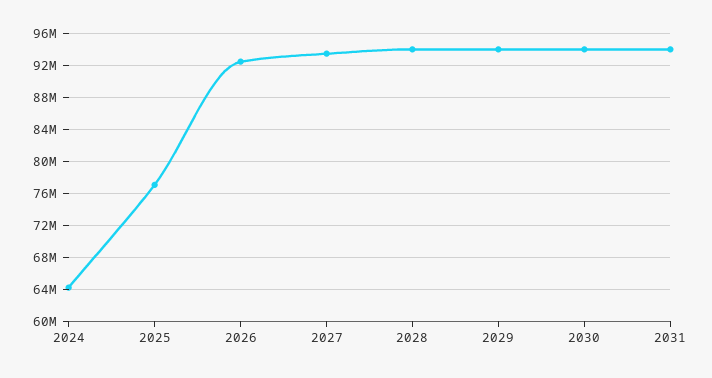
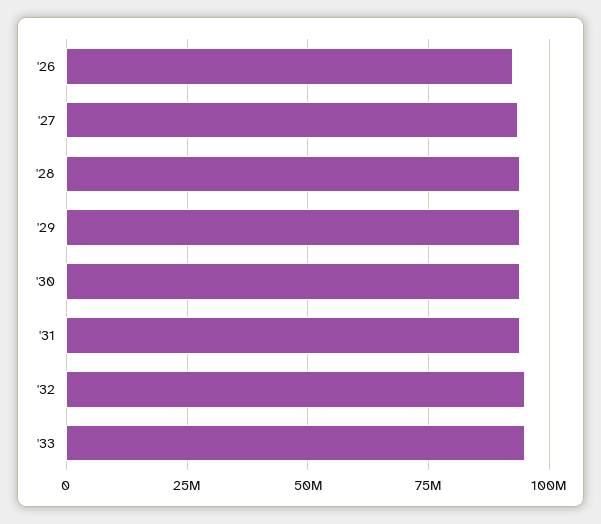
2024: 64000000 -> none
2025: 77000000 -> none
'32: none -> 95000000
'33: none -> 95000000

